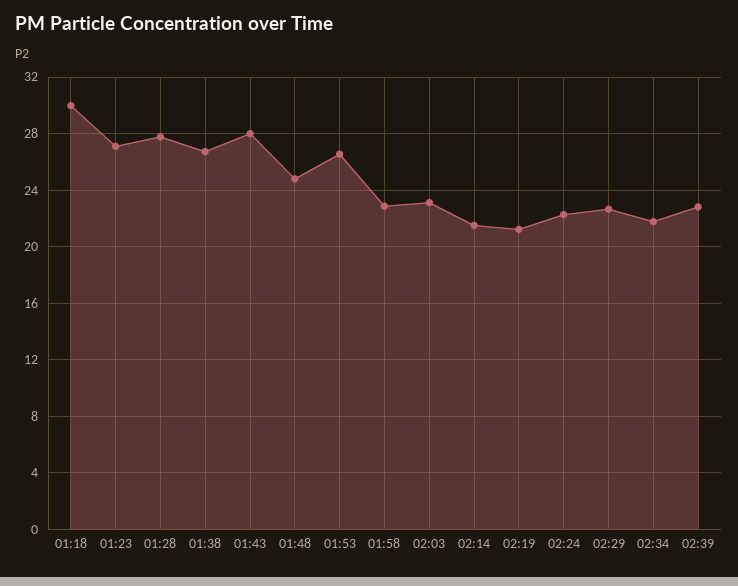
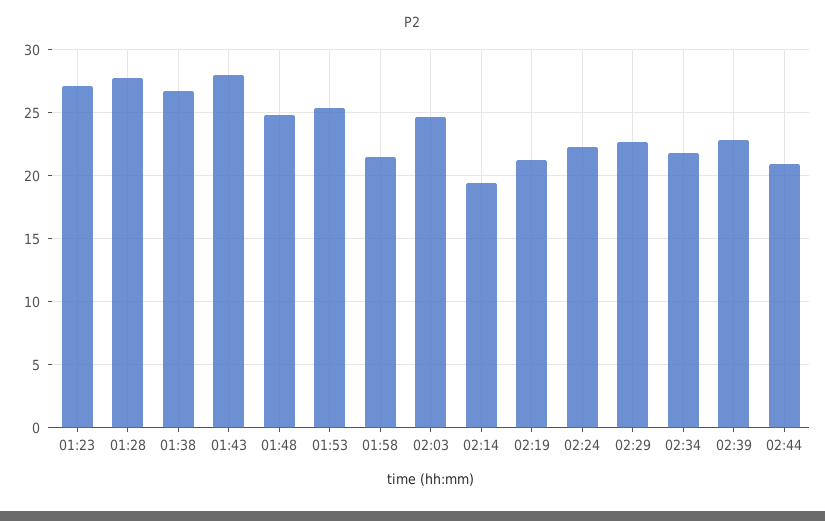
01:18: 30 -> none
01:53: 26.5 -> 25.5
01:58: 23 -> 21.5
02:03: 23 -> 24.5
02:14: 21.5 -> 19.5
02:44: none -> 21

